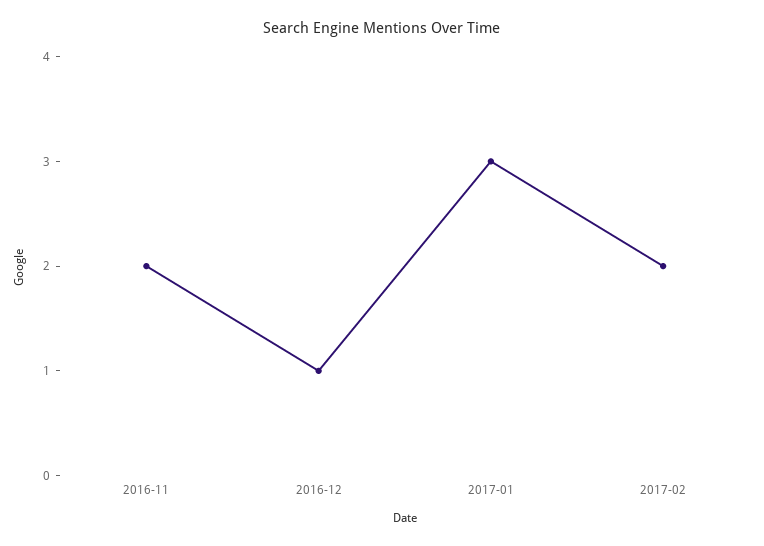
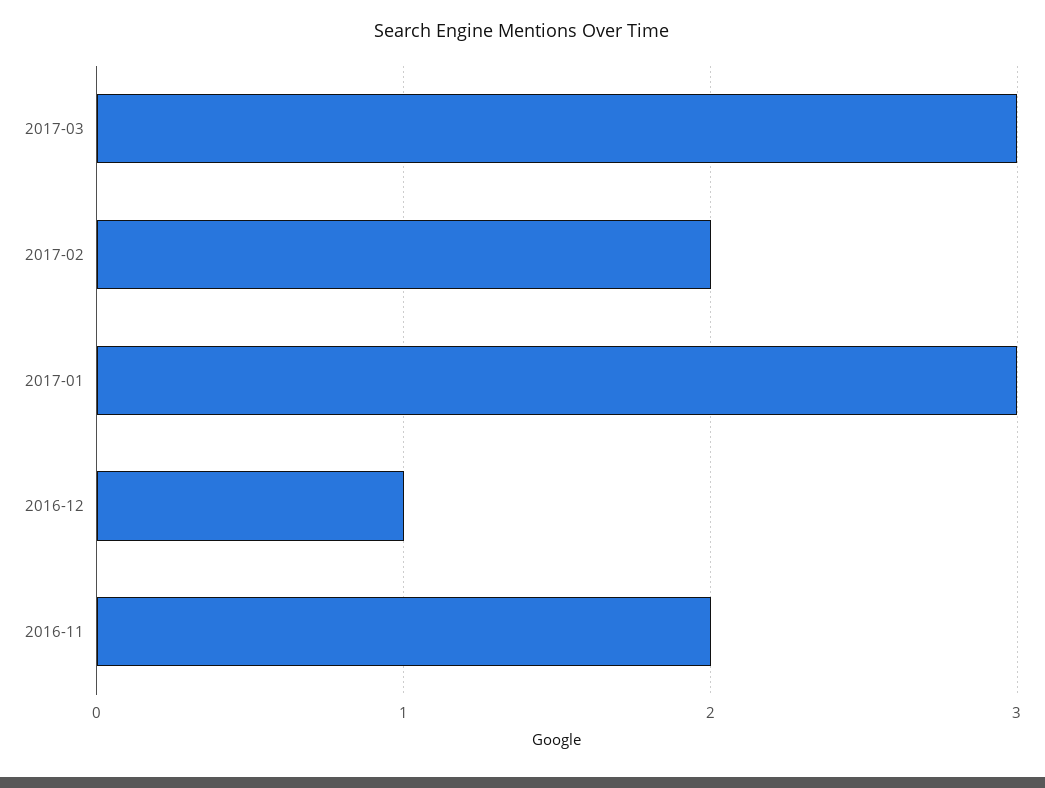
2017-03: none -> 3

